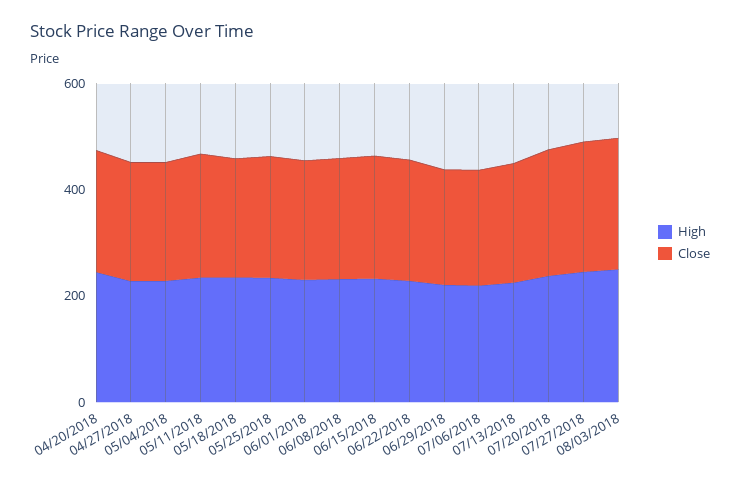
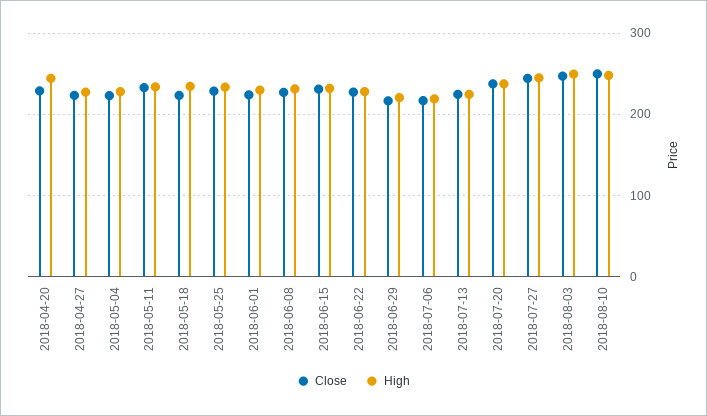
Close, 2018-08-10: none -> 250
High, 2018-08-10: none -> 250

